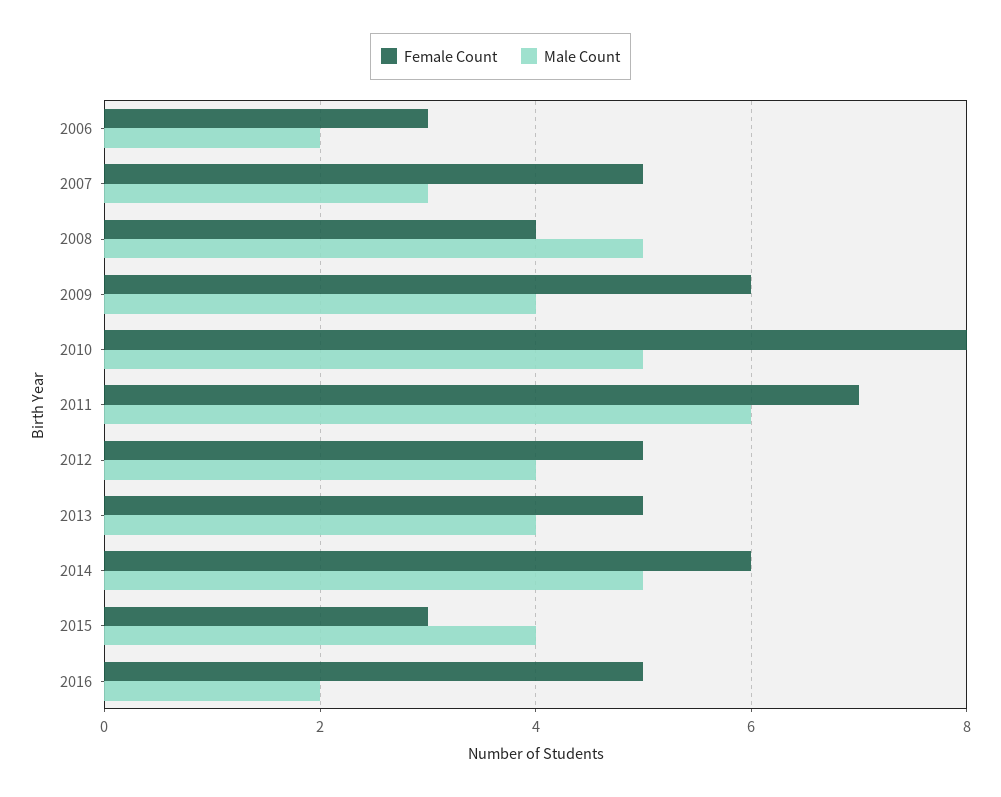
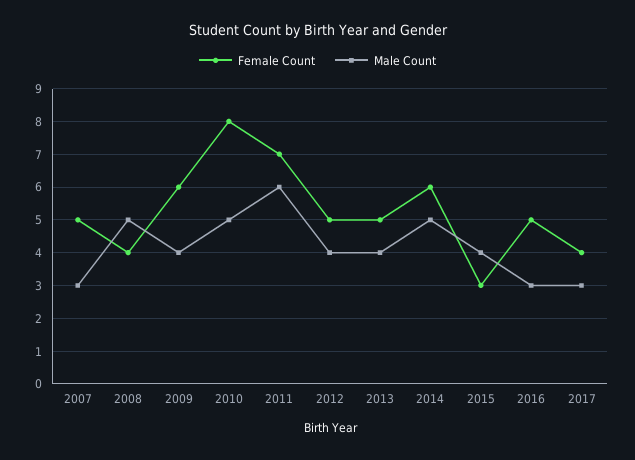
Female Count, 2006: 3 -> none
Male Count, 2006: 2 -> none
Male Count, 2016: 2 -> 3
Female Count, 2017: none -> 4
Male Count, 2017: none -> 3

